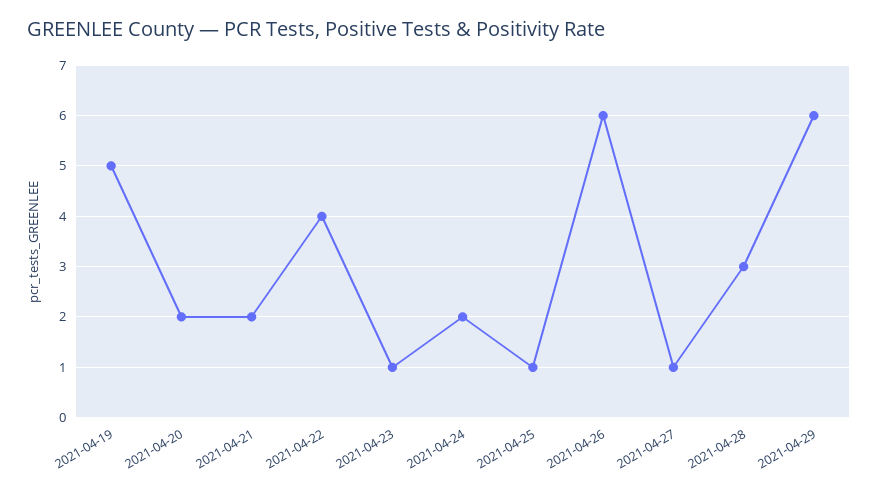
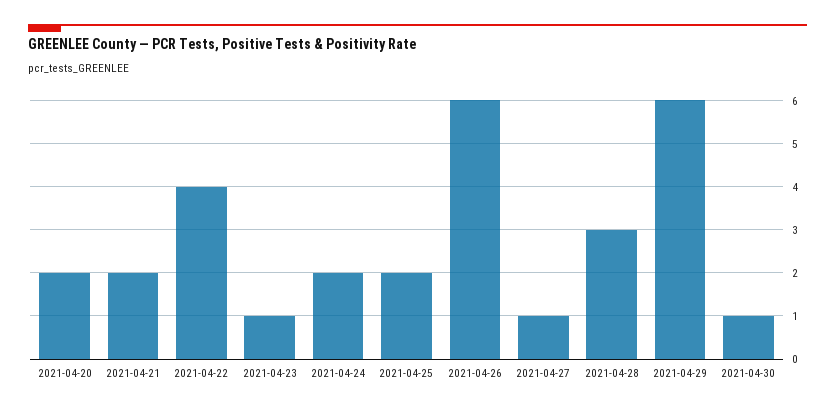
2021-04-19: 5 -> none
2021-04-25: 1 -> 2
2021-04-30: none -> 1

